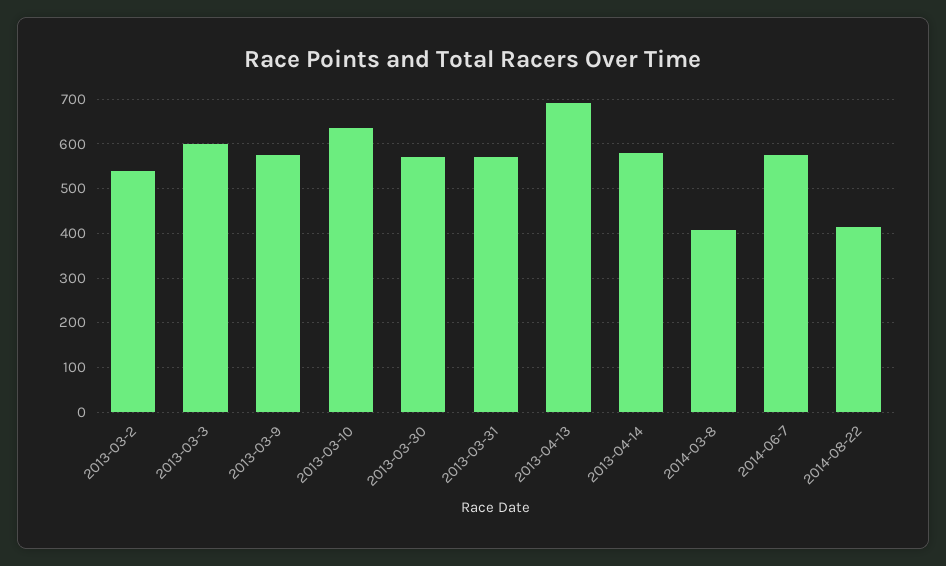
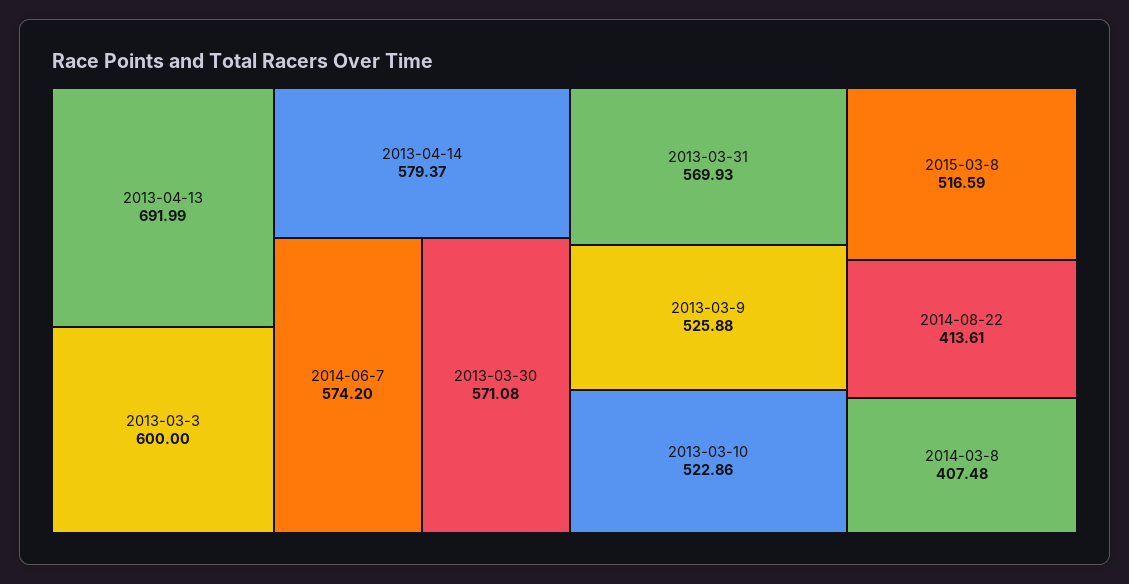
2013-03-2: 540 -> none
2013-03-9: 580 -> 525.88
2013-03-10: 640 -> 522.86
2015-03-8: none -> 516.59

